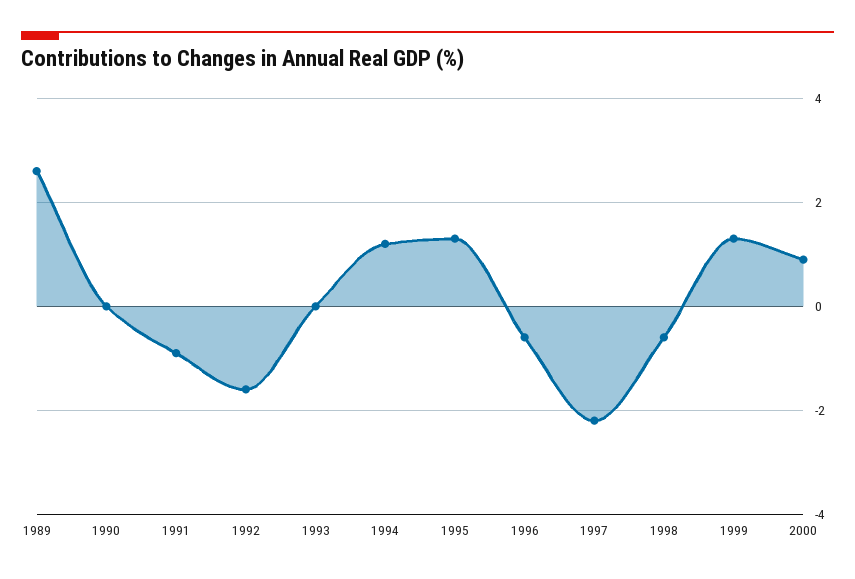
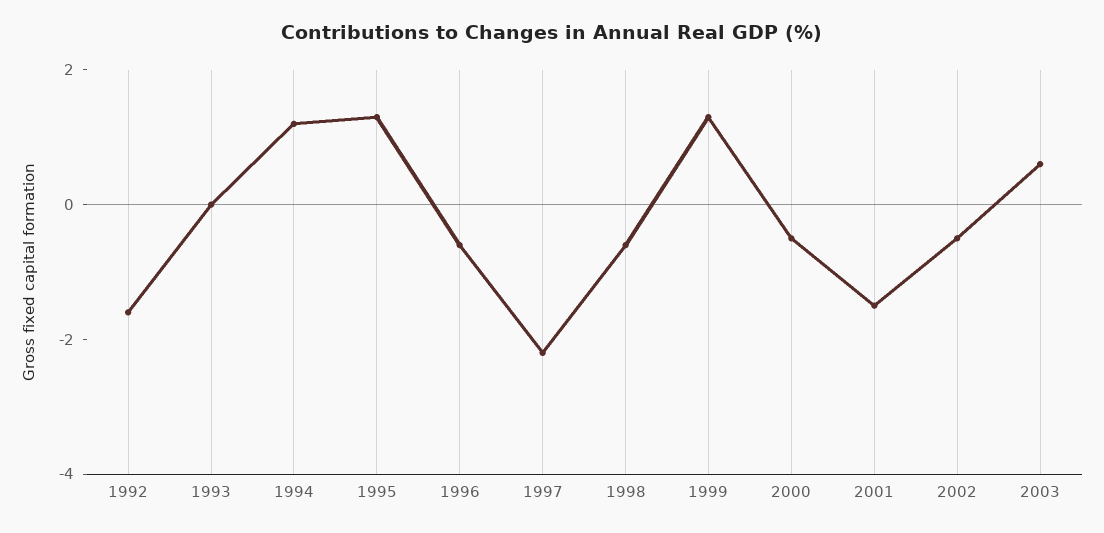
1989: 2.5 -> none
1990: 0 -> none
1991: -1 -> none
2000: 1 -> -0.5
2001: none -> -1.5
2002: none -> -0.5
2003: none -> 0.5

